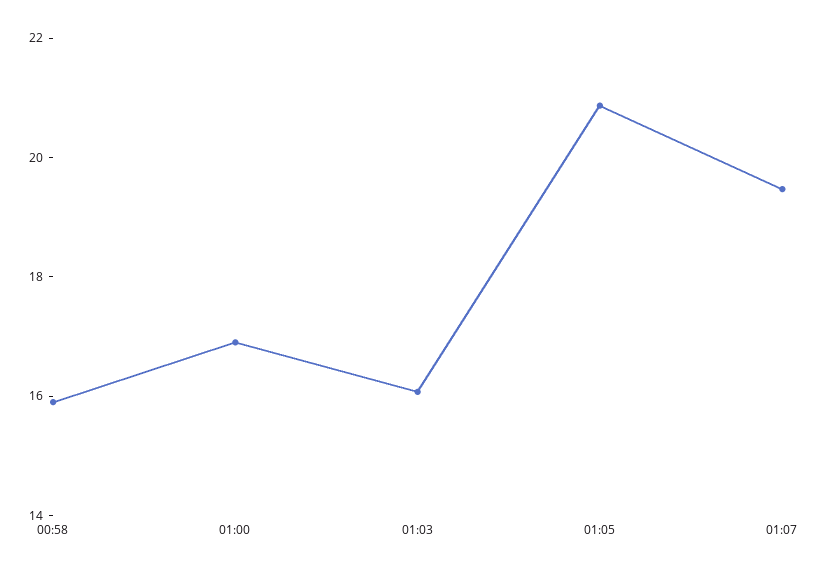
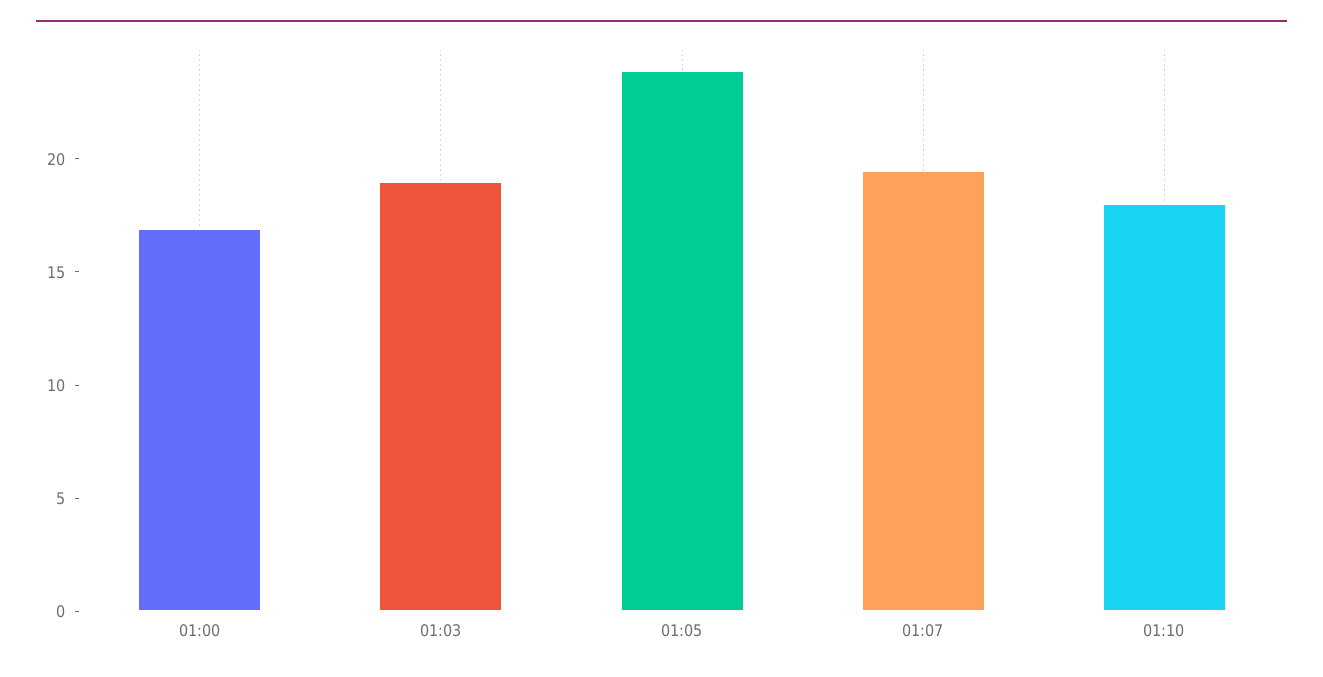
00:58: 16 -> none
01:03: 16 -> 19
01:05: 21 -> 24
01:10: none -> 18

